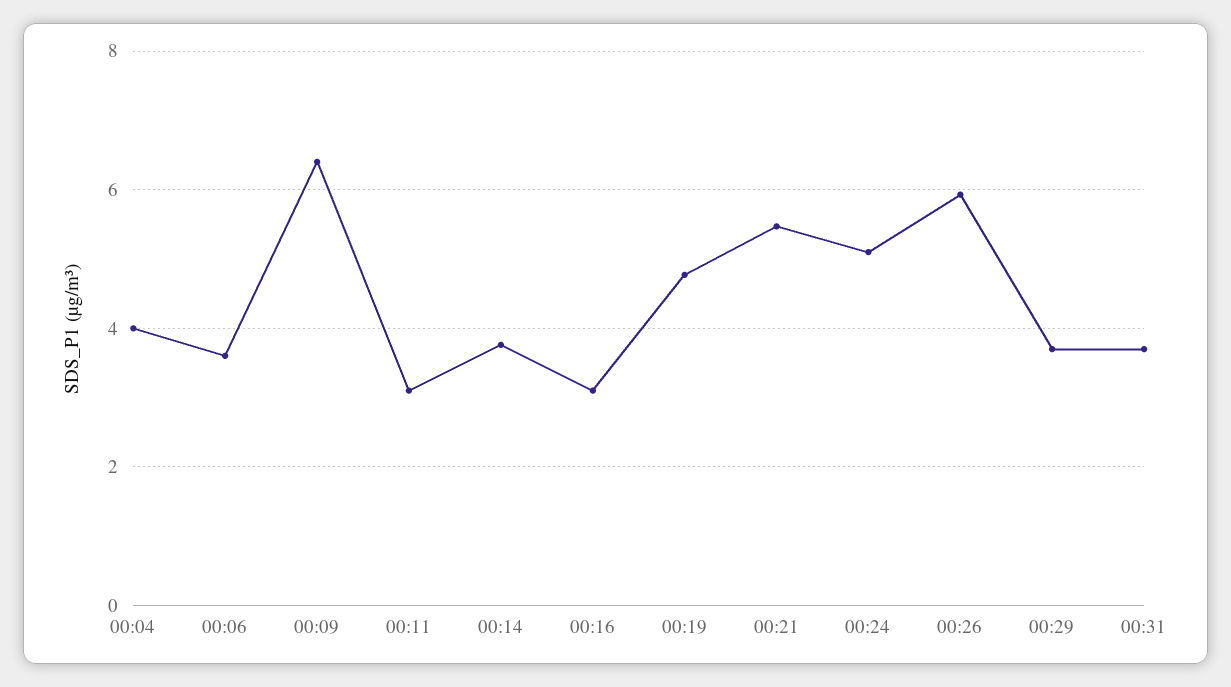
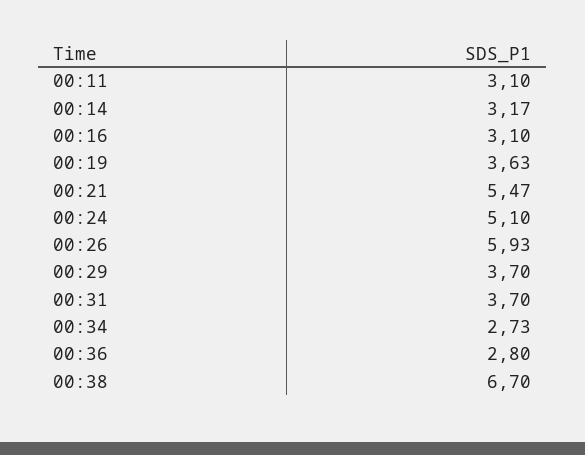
00:04: 4 -> none
00:06: 3.6 -> none
00:09: 6.4 -> none
00:14: 3.8 -> 3.17
00:19: 4.8 -> 3.63
00:34: none -> 2.73
00:36: none -> 2.8
00:38: none -> 6.7

